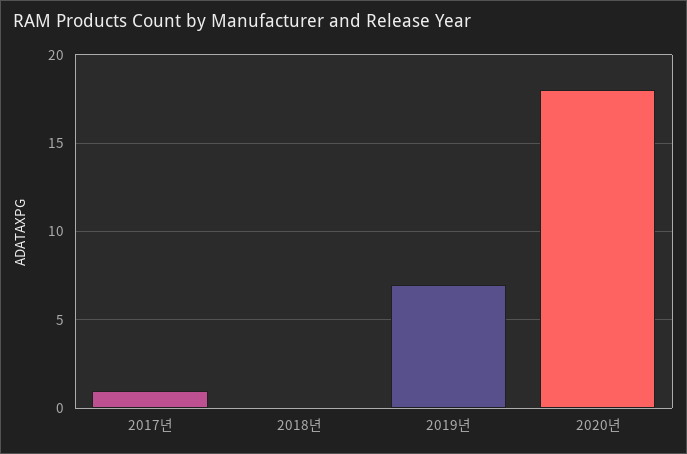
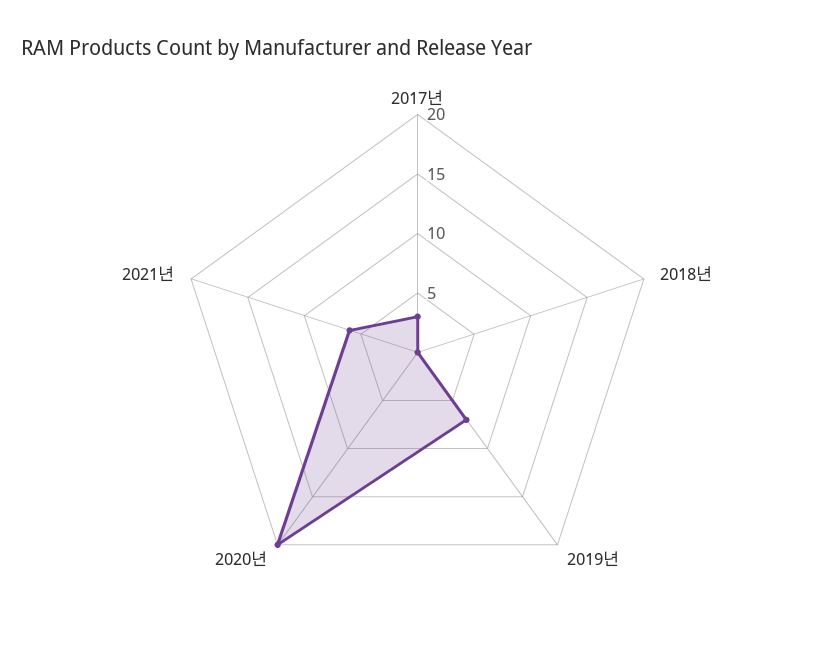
2017년: 1 -> 3
2020년: 18 -> 20
2021년: none -> 6

